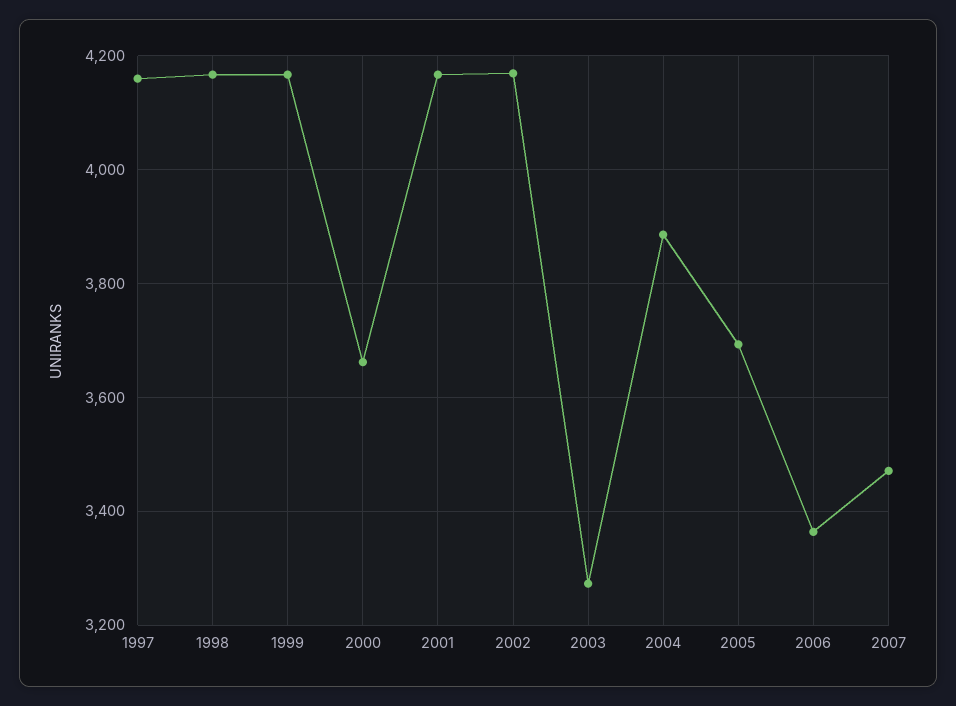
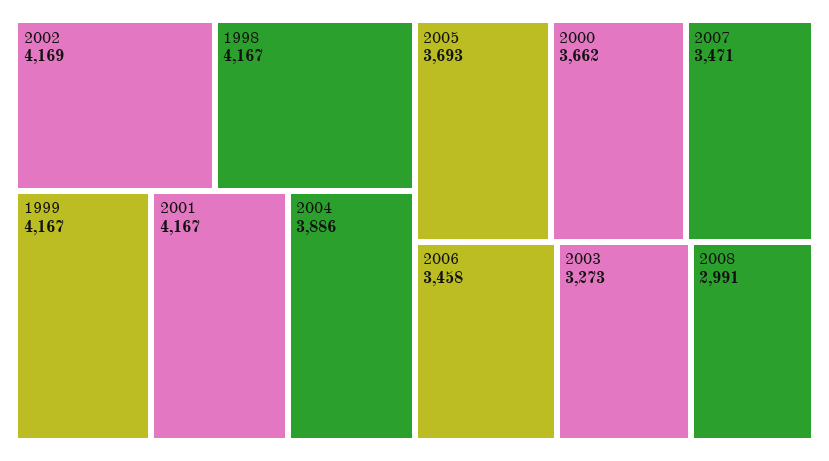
1997: 4160 -> none
2006: 3360 -> 3458
2008: none -> 2991

